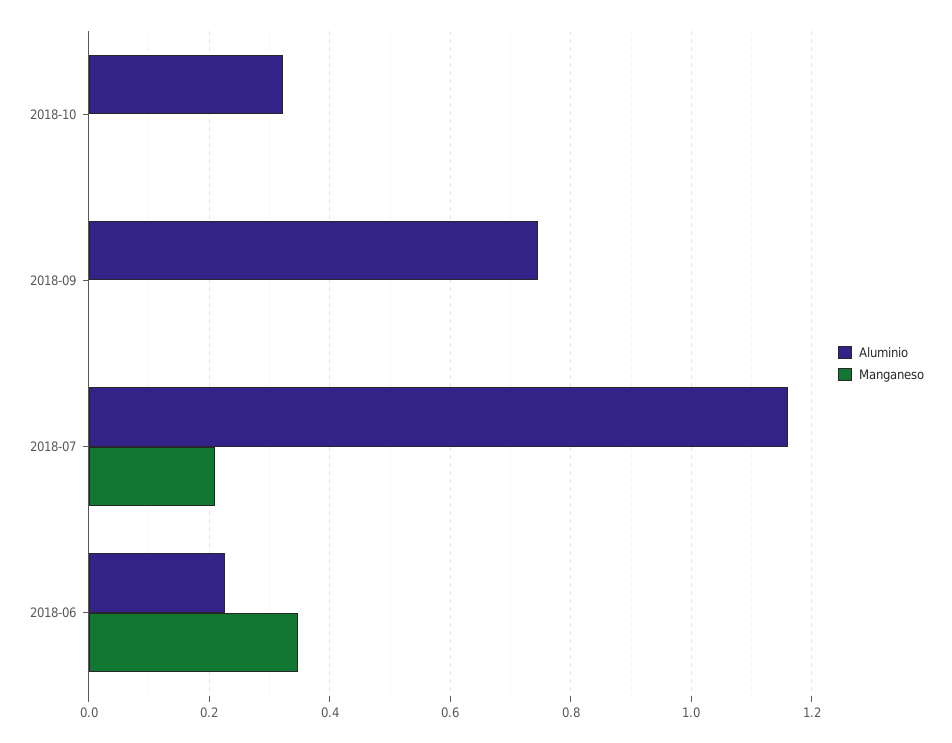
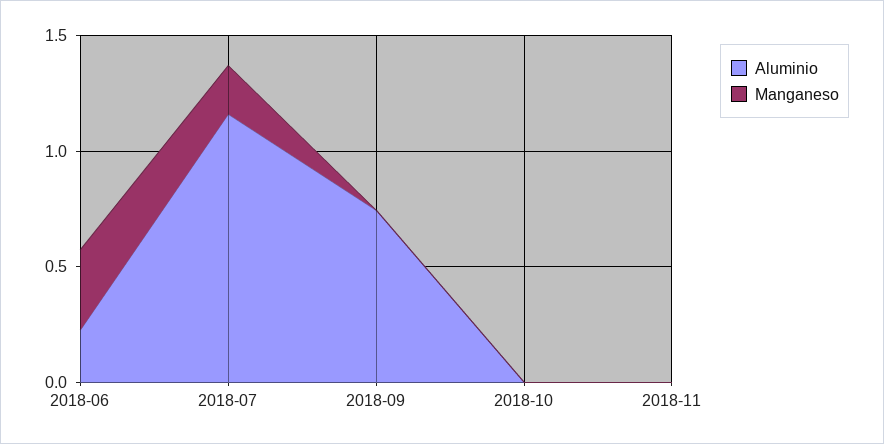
Aluminio, 2018-10: 0.32 -> 0
Aluminio, 2018-11: none -> 0
Manganeso, 2018-11: none -> 0

